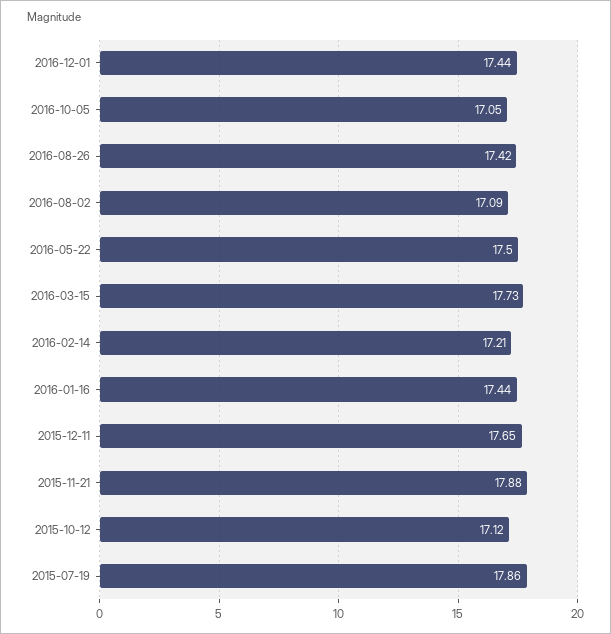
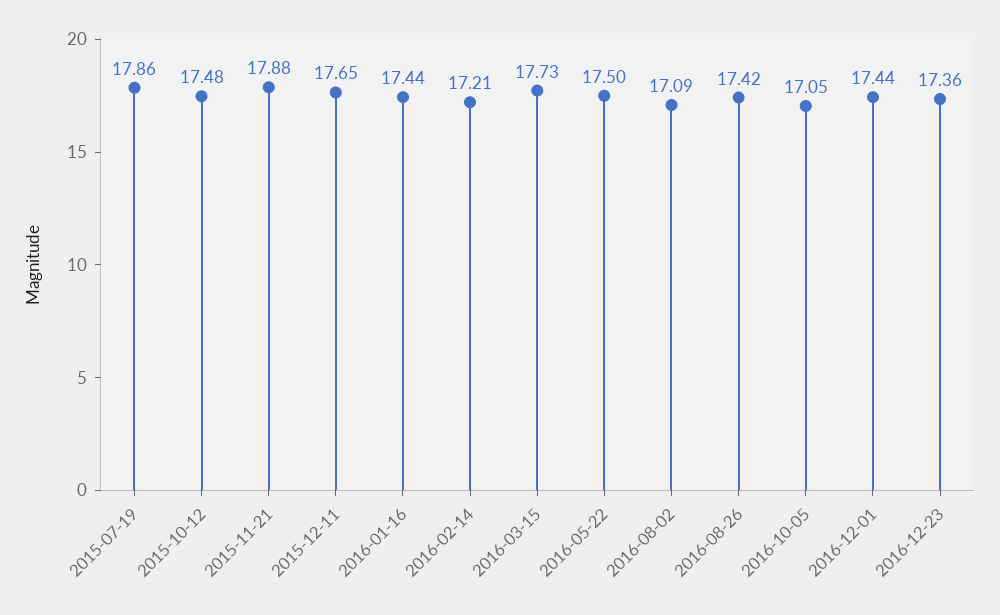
2015-10-12: 17.12 -> 17.48
2016-12-23: none -> 17.36

